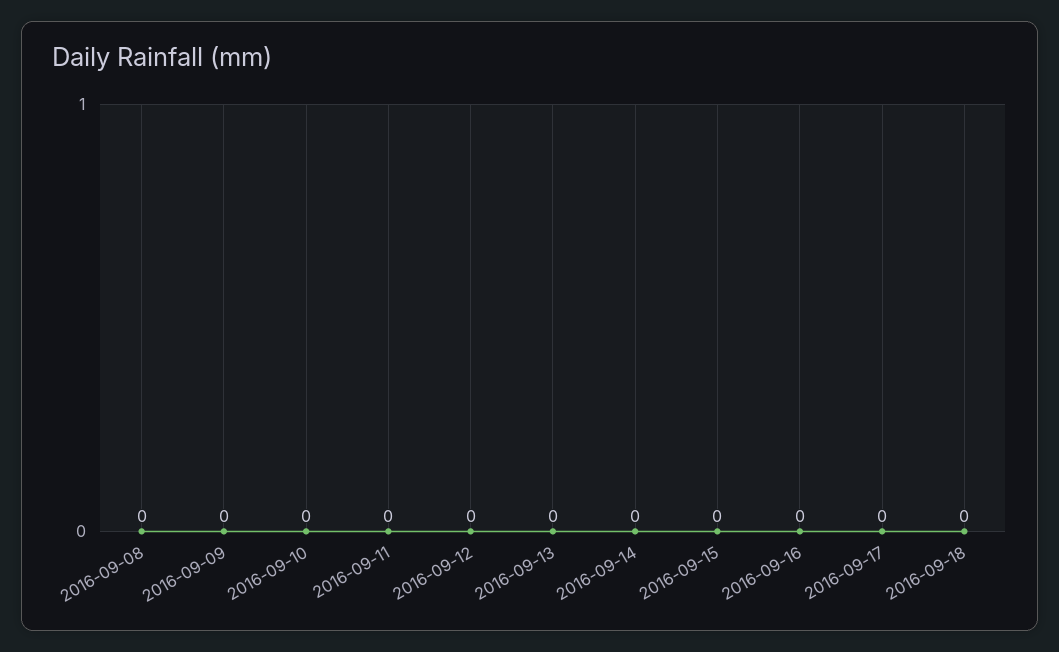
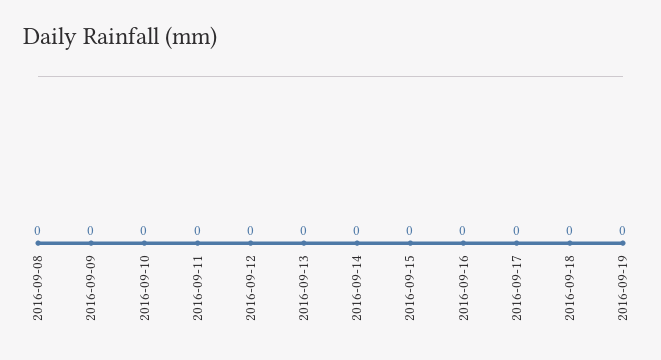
2016-09-19: none -> 0

